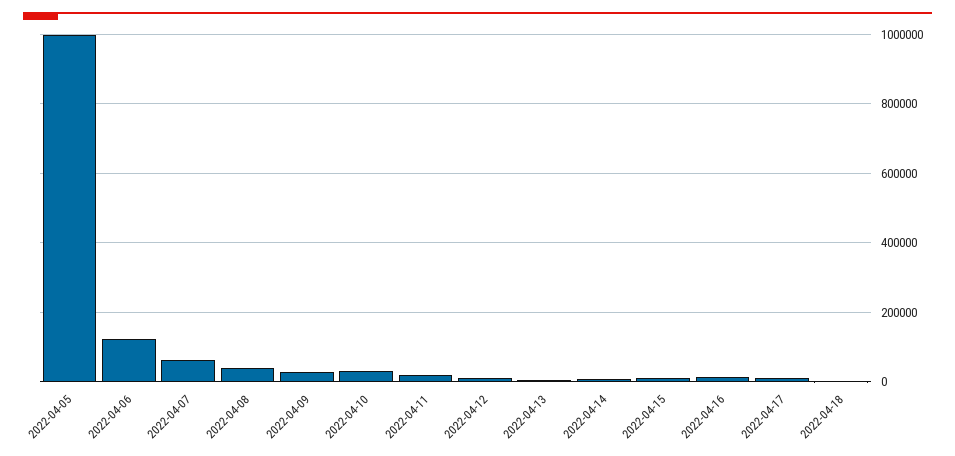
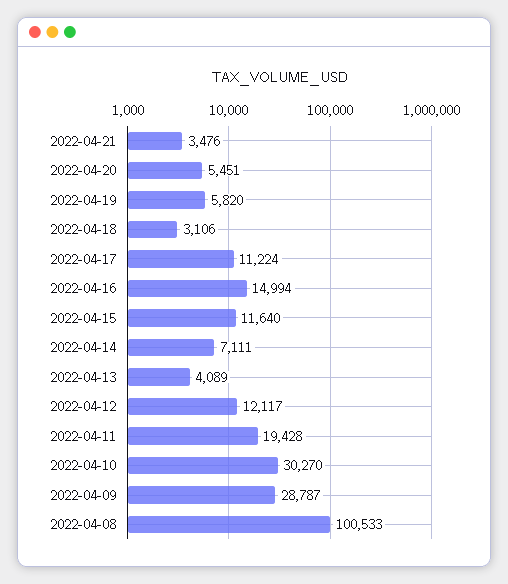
2022-04-05: 1000000 -> none
2022-04-06: 120000 -> none
2022-04-07: 60000 -> none
2022-04-08: 40000 -> 100533
2022-04-21: none -> 3476
2022-04-20: none -> 5451
2022-04-19: none -> 5820

